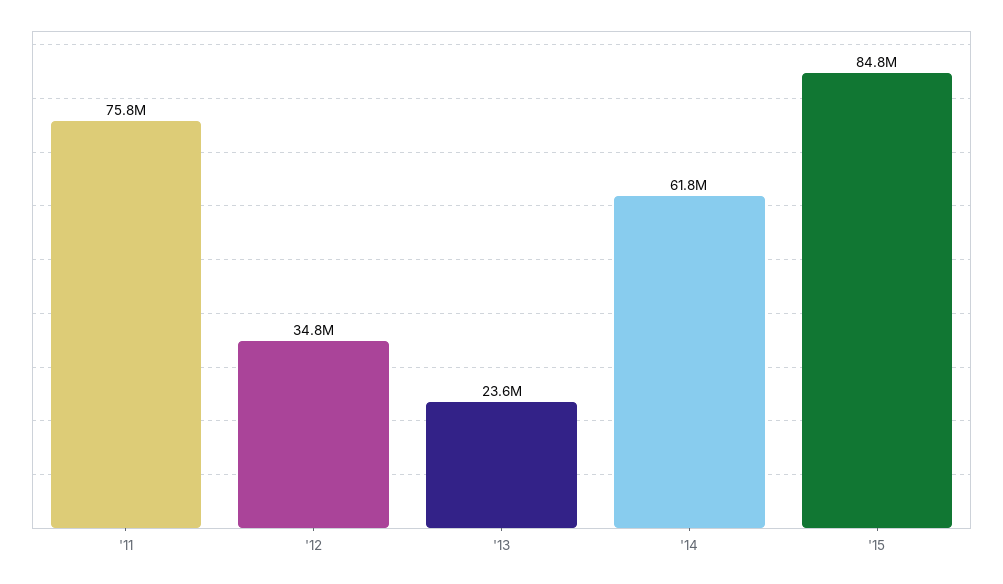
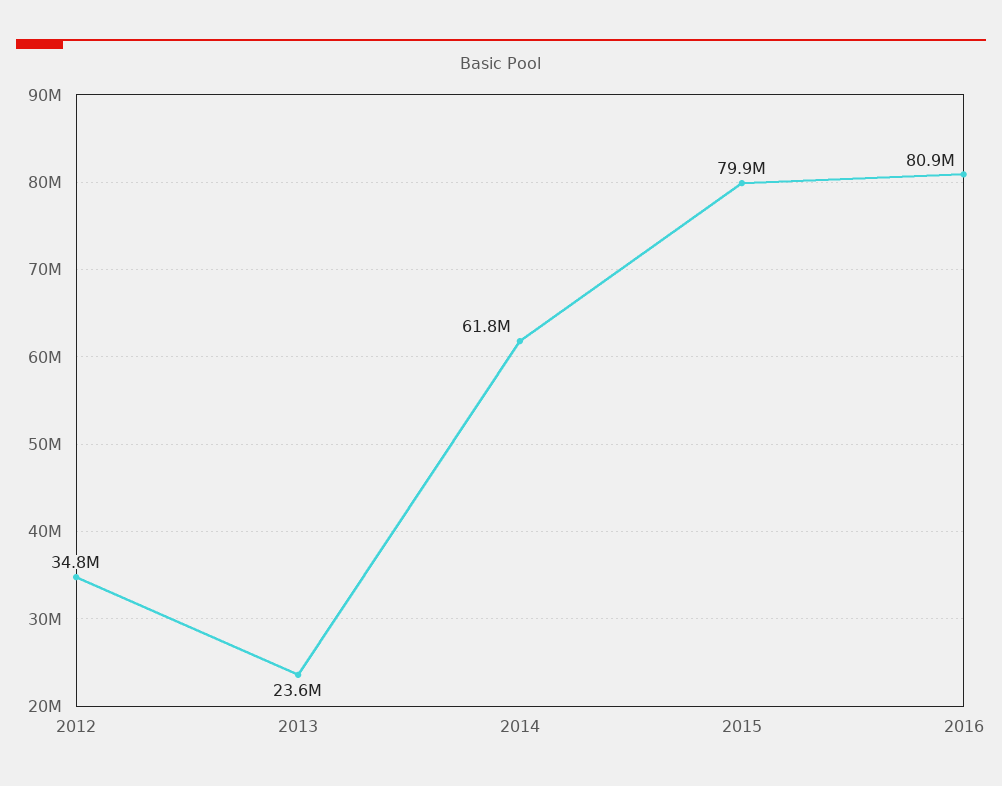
'11: 75800000 -> none
'15: 84800000 -> 79900000
2016: none -> 80900000

